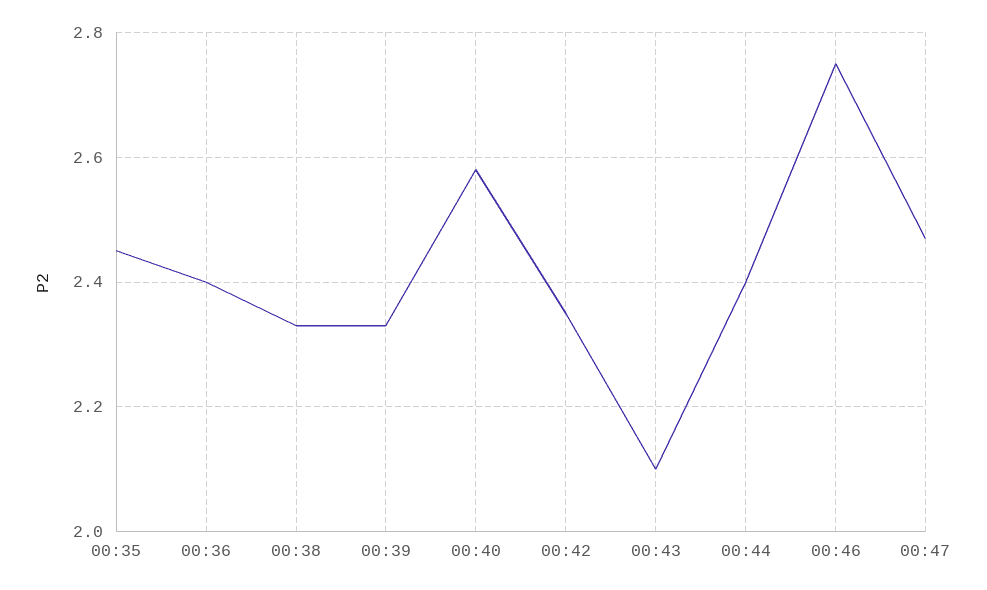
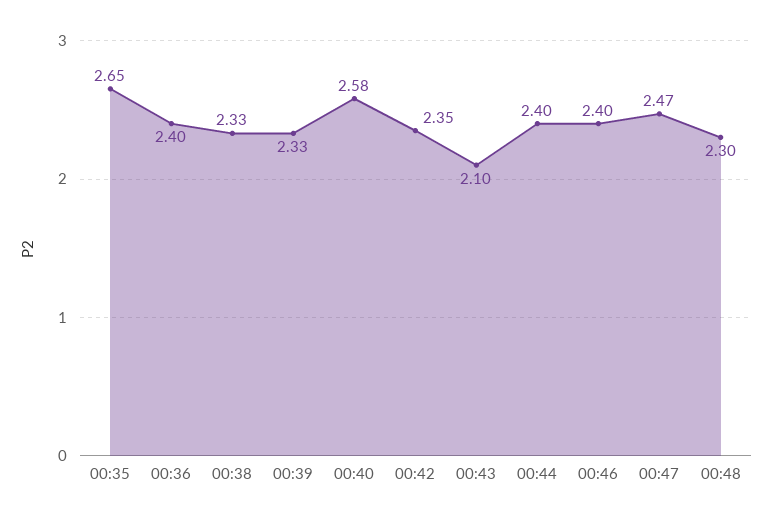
00:35: 2.45 -> 2.65
00:46: 2.75 -> 2.4
00:48: none -> 2.3

